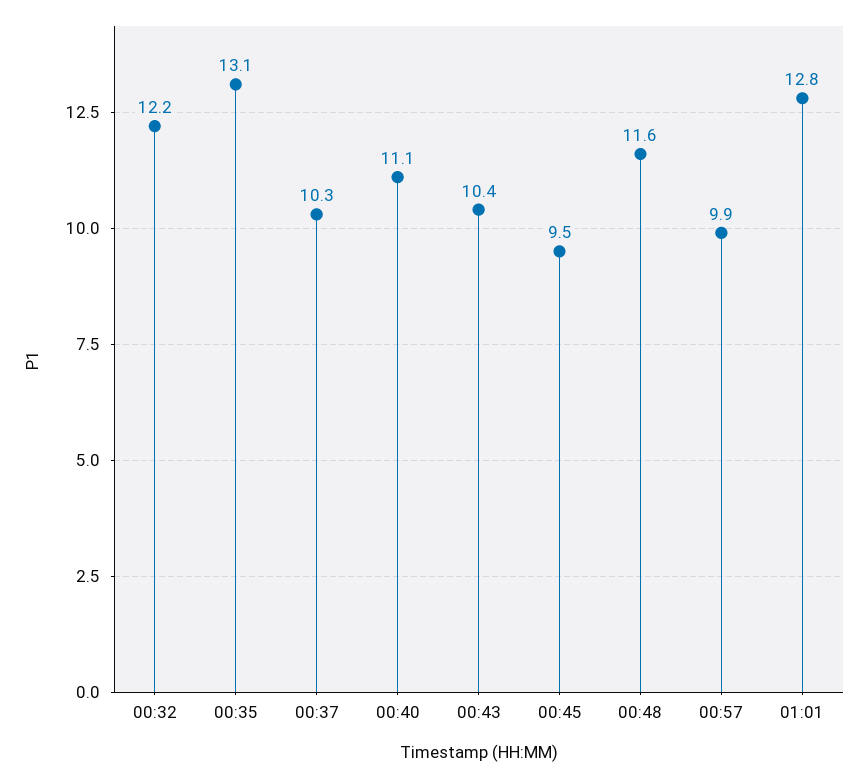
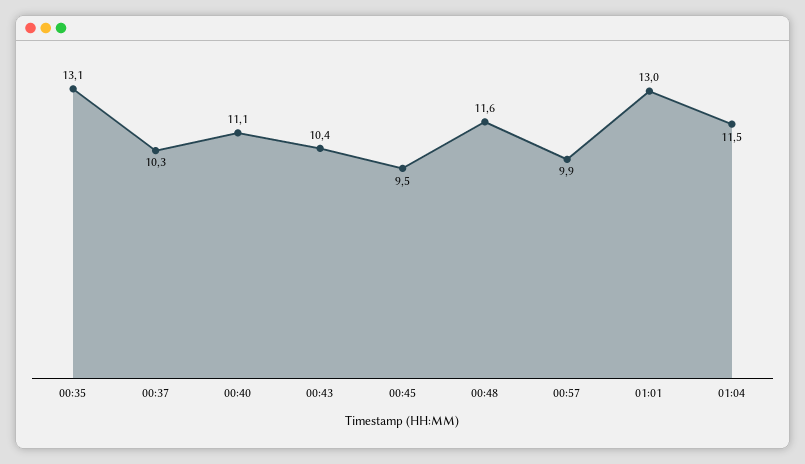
00:32: 12.2 -> none
01:01: 12.8 -> 13
01:04: none -> 11.5

